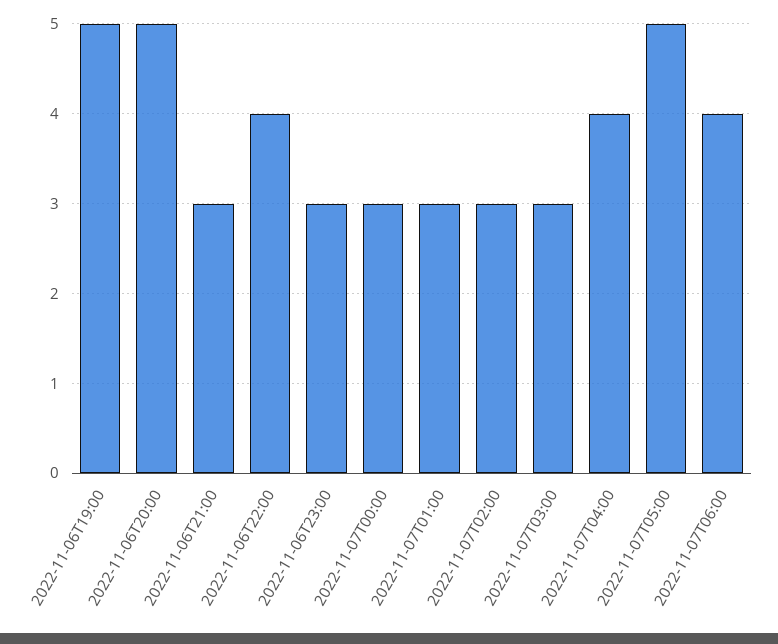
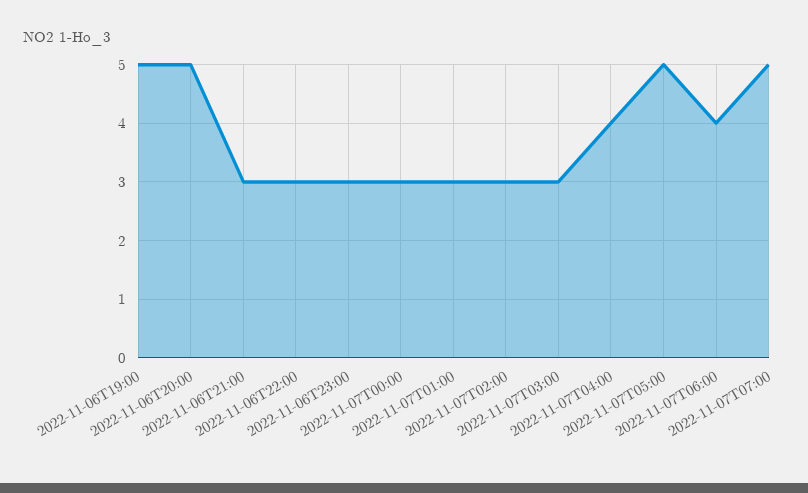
2022-11-06T22:00: 4 -> 3
2022-11-07T07:00: none -> 5

